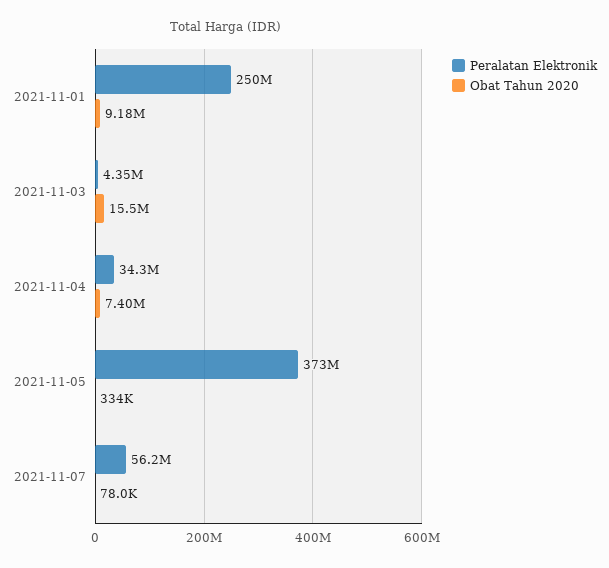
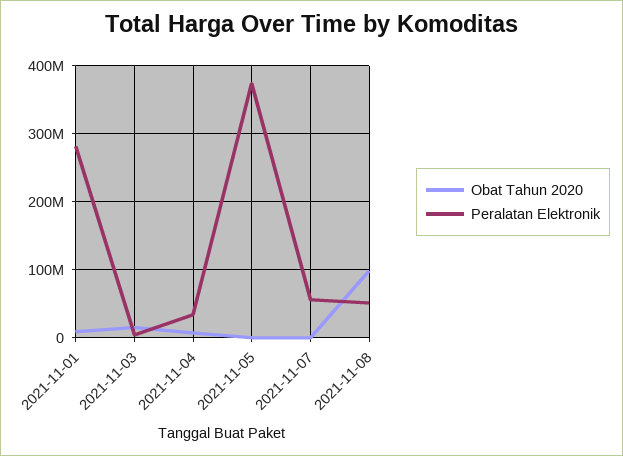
Peralatan Elektronik, 2021-11-01: 250000000 -> 280000000
Obat Tahun 2020, 2021-11-08: none -> 100000000
Peralatan Elektronik, 2021-11-08: none -> 50000000

